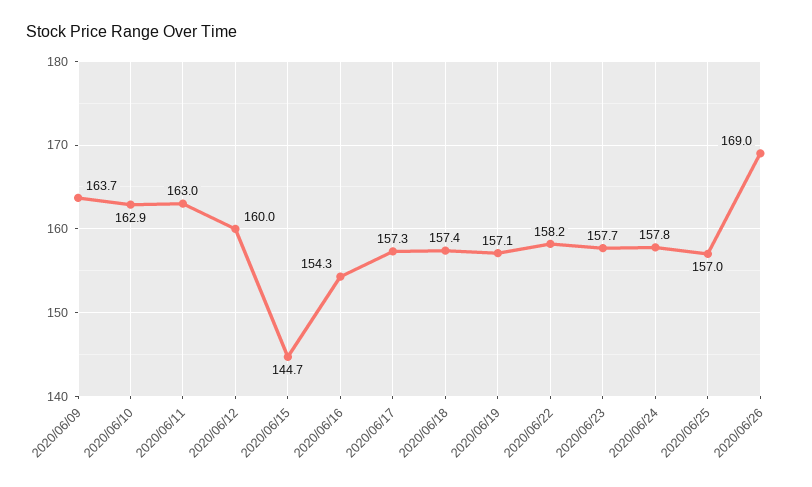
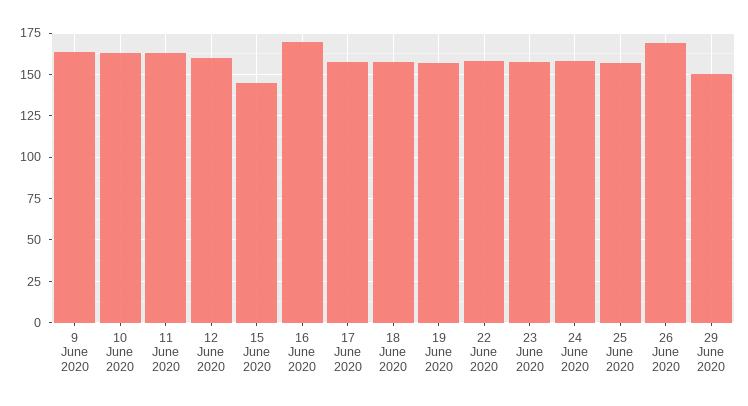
2020/06/16: 154.3 -> 170
29 June 2020: none -> 150

